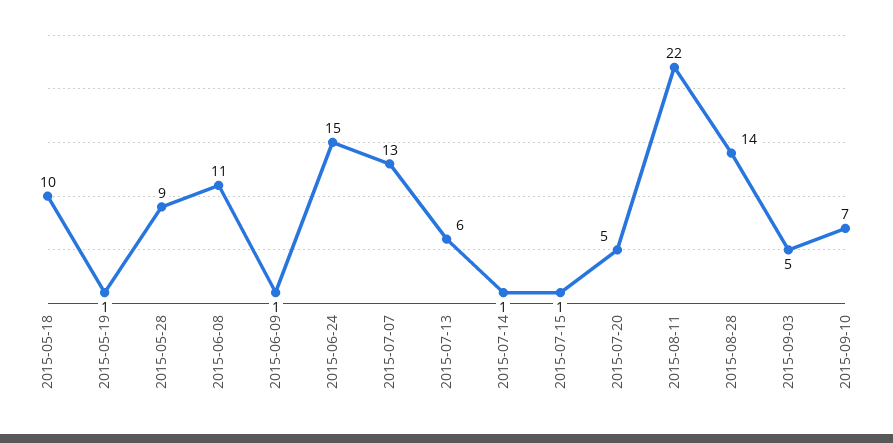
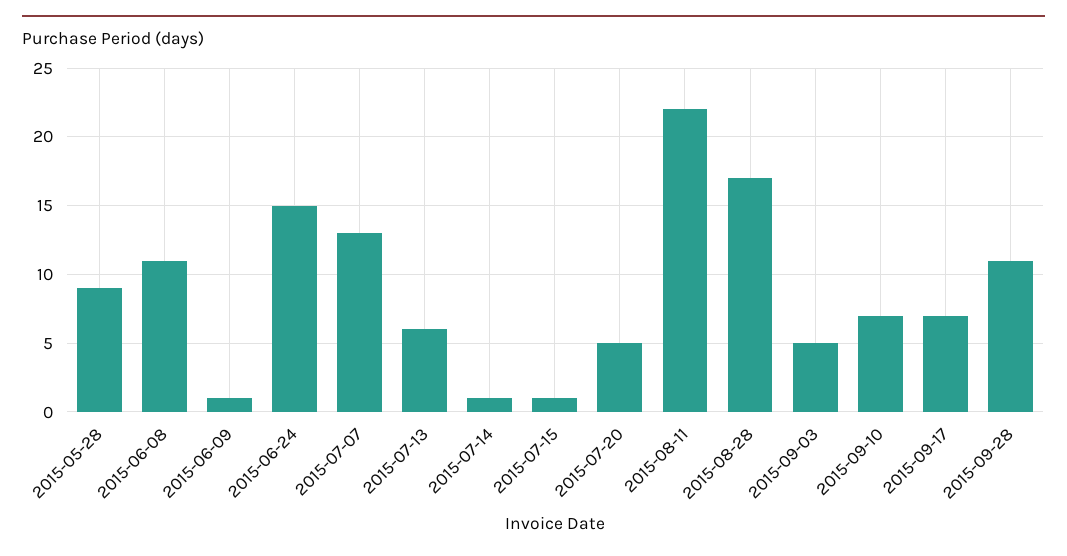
2015-05-18: 10 -> none
2015-05-19: 1 -> none
2015-08-28: 14 -> 17
2015-09-17: none -> 7
2015-09-28: none -> 11

